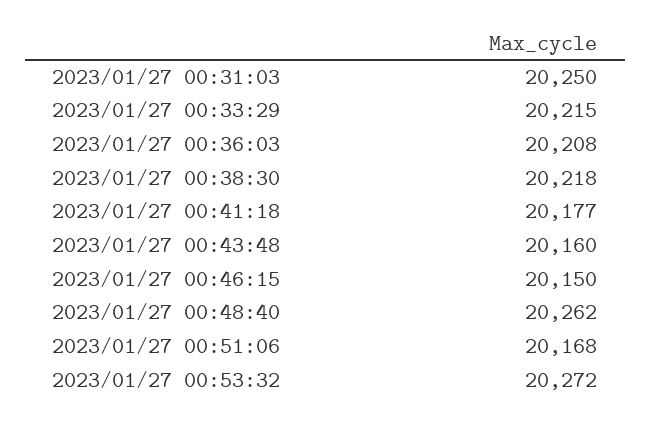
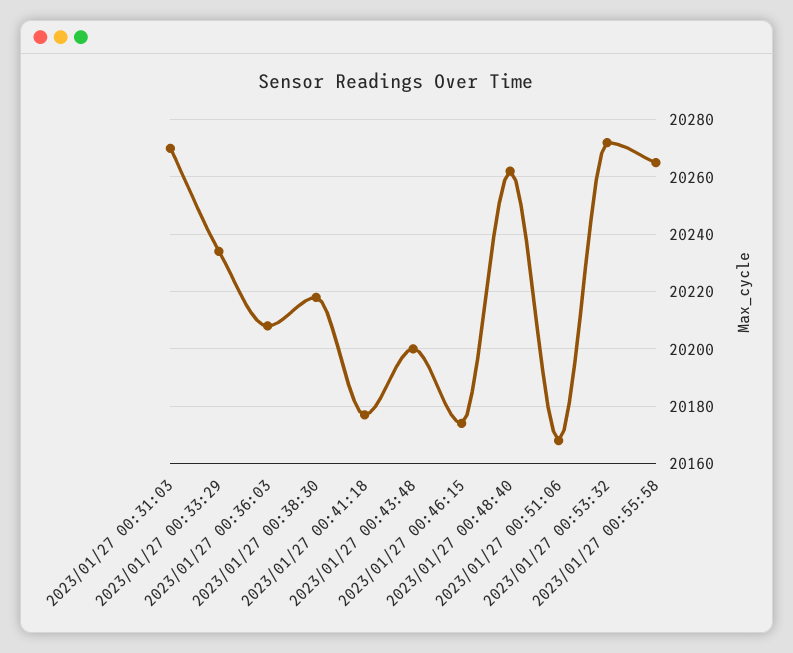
2023/01/27 00:31:03: 20250 -> 20270
2023/01/27 00:33:29: 20215 -> 20235
2023/01/27 00:43:48: 20160 -> 20200
2023/01/27 00:46:15: 20150 -> 20175
2023/01/27 00:55:58: none -> 20265

